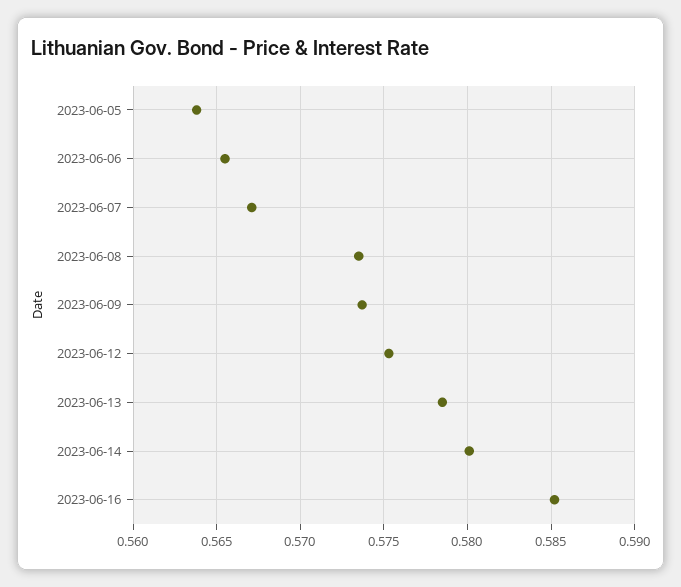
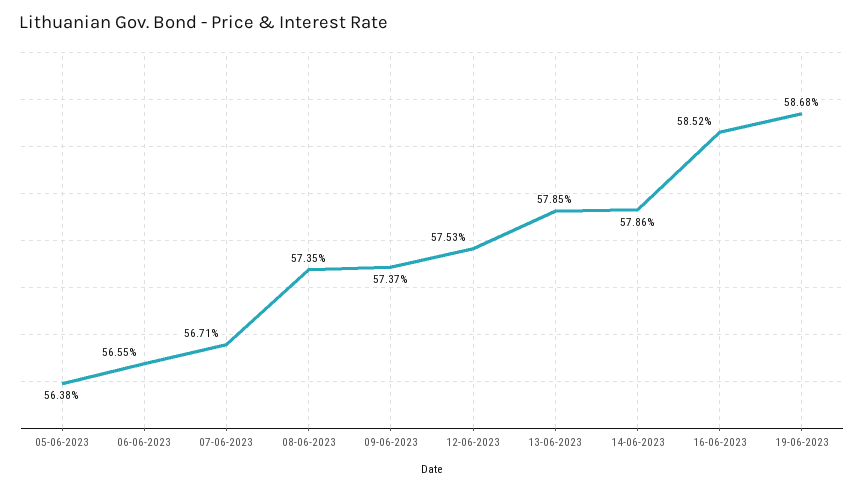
2023-06-14: 0.58 -> 0.5786
19-06-2023: none -> 0.5868

